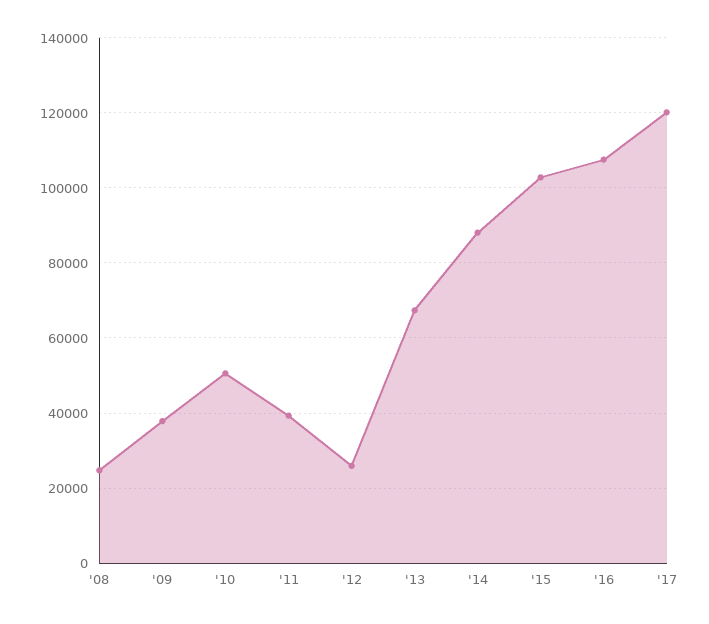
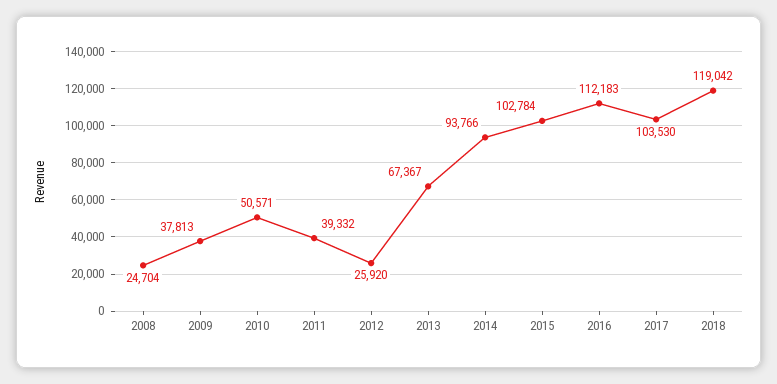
'14: 88000 -> 93766
'16: 108000 -> 112183
'17: 120000 -> 103530
2018: none -> 119042

